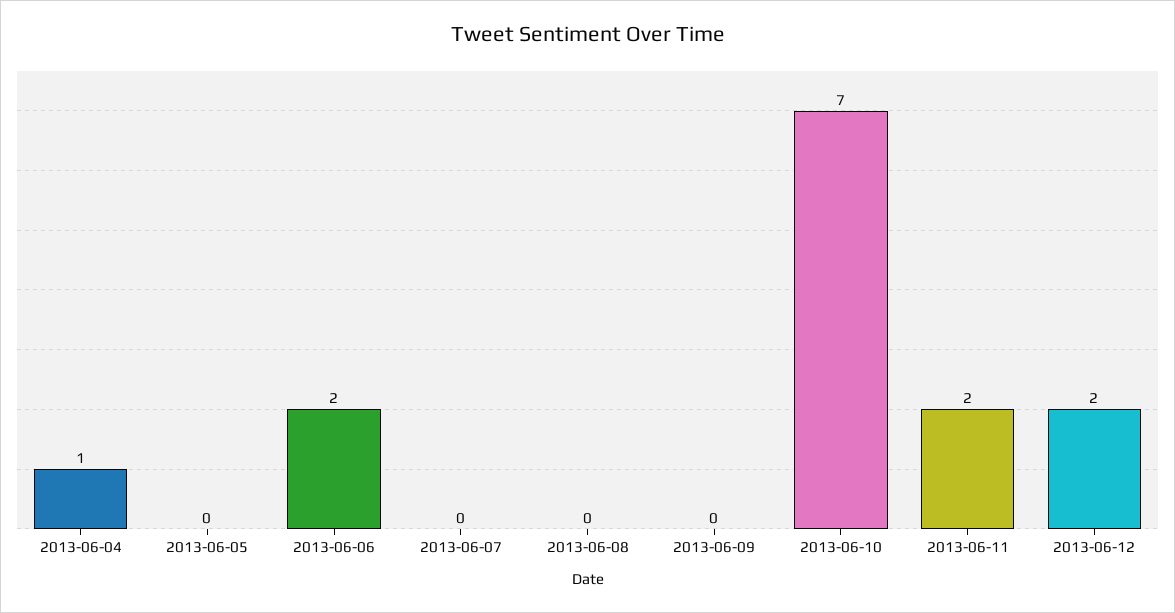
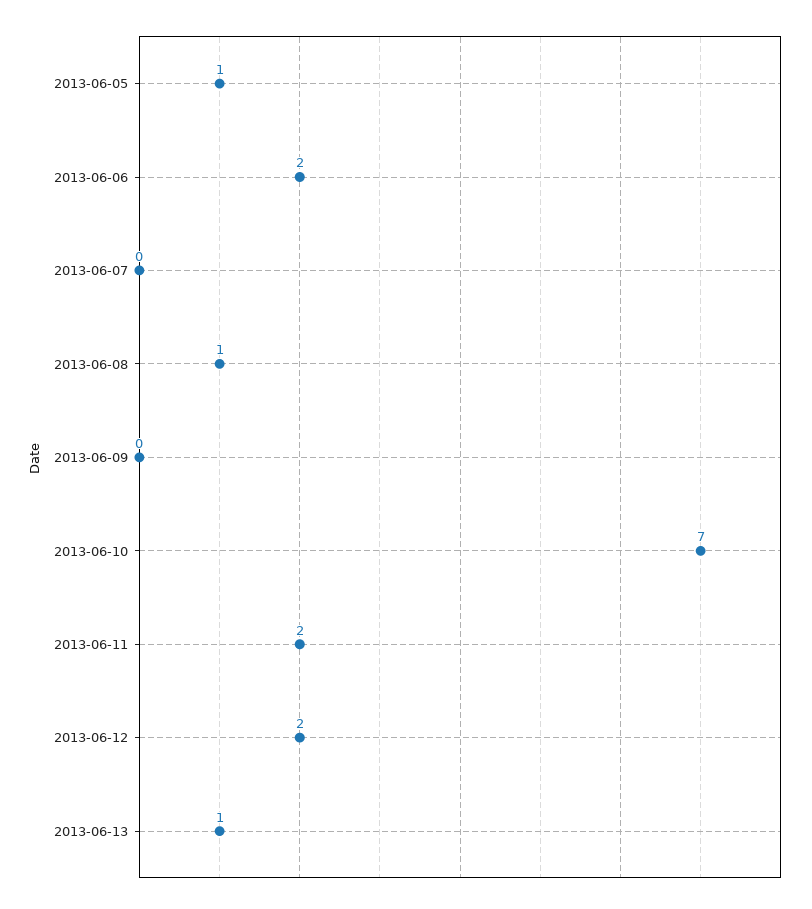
2013-06-04: 1 -> none
2013-06-05: 0 -> 1
2013-06-08: 0 -> 1
2013-06-13: none -> 1

